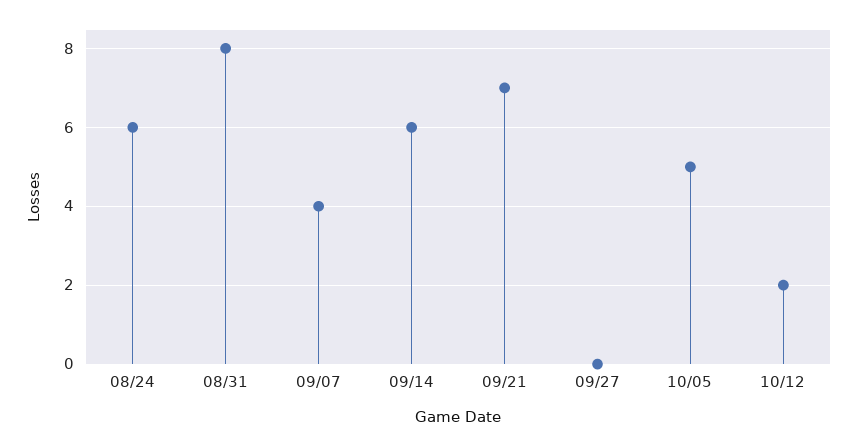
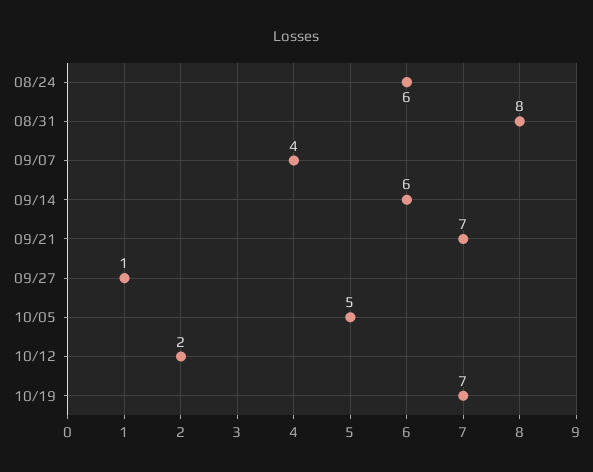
09/27: 0 -> 1
10/19: none -> 7

